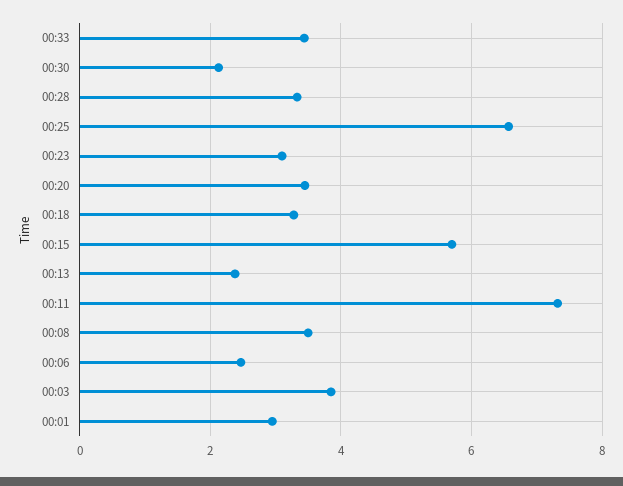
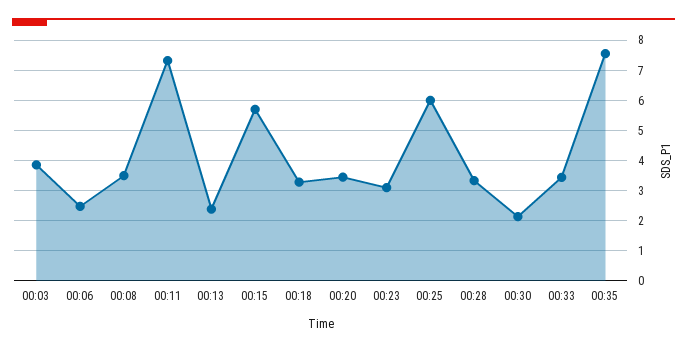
00:25: 6.6 -> 6
00:01: 3 -> none
00:35: none -> 7.6

